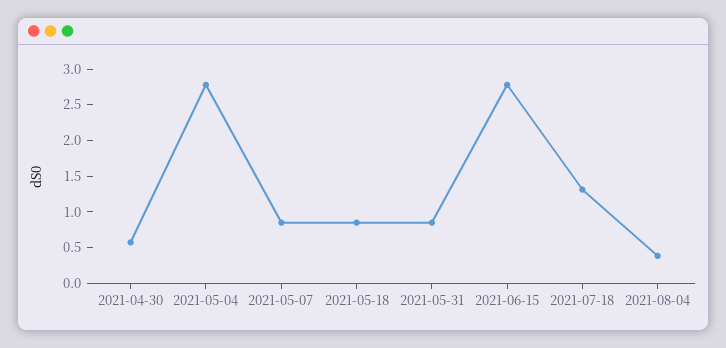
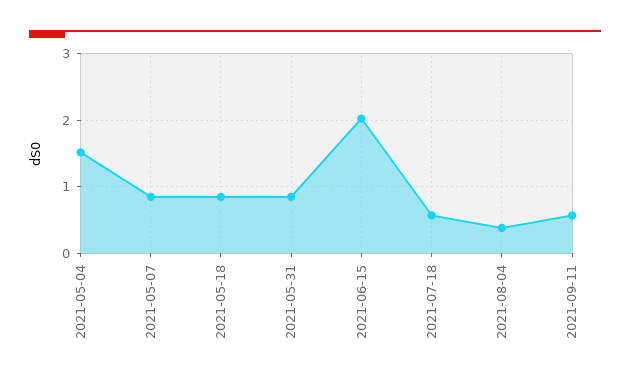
2021-04-30: 0.5 -> none
2021-05-04: 2.75 -> 1.5
2021-06-15: 2.75 -> 2
2021-07-18: 1.25 -> 0.6
2021-09-11: none -> 0.6

